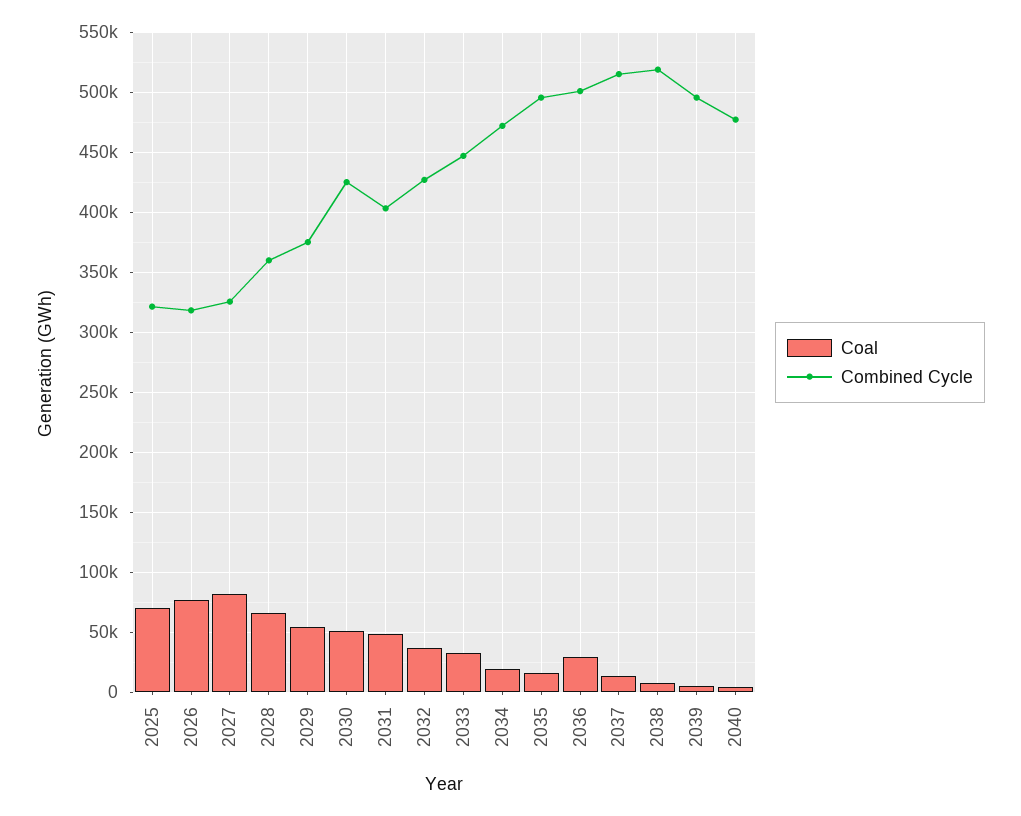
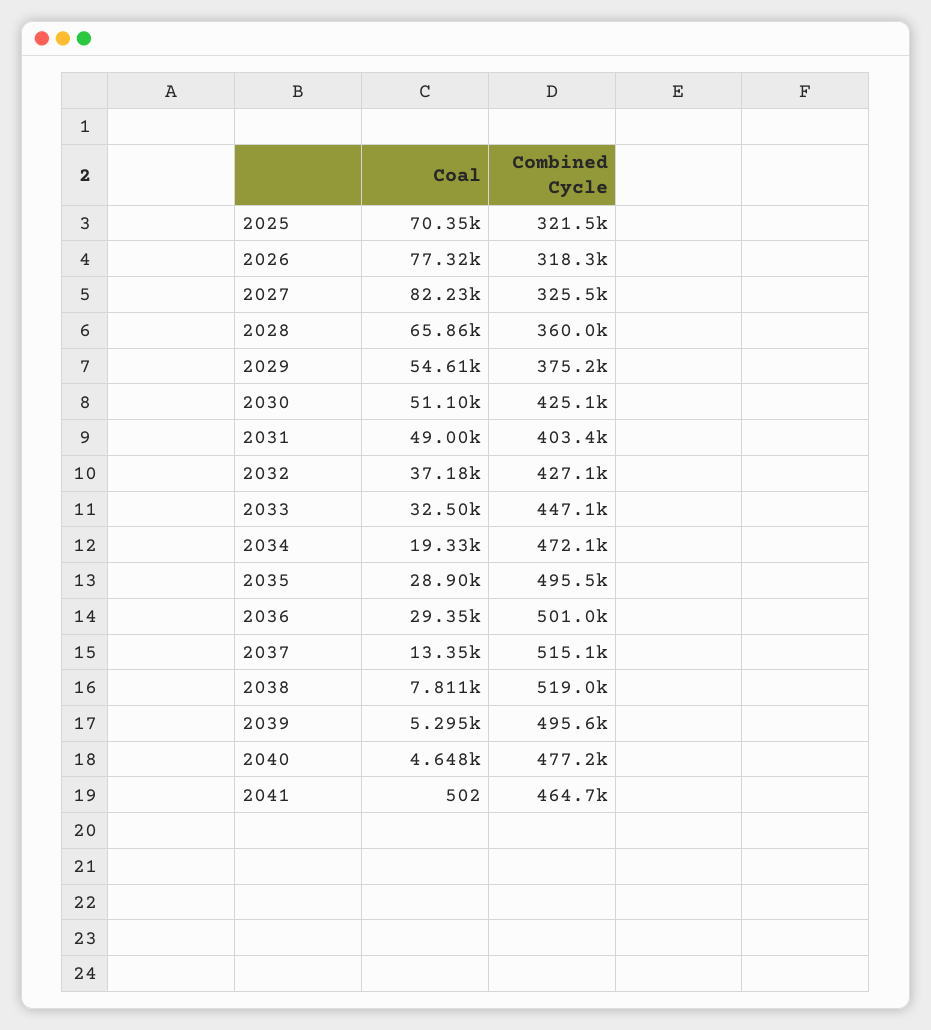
Coal, 2035: 15000 -> 28900
Coal, 2041: none -> 502
Combined Cycle, 2041: none -> 464700

